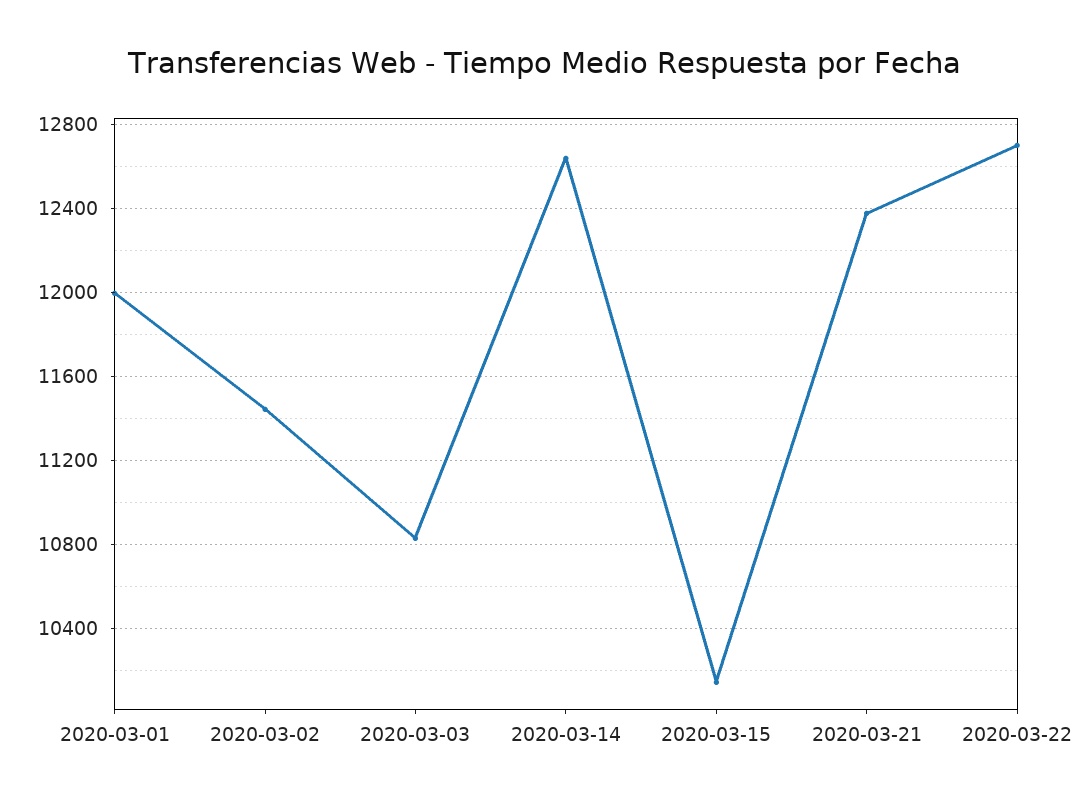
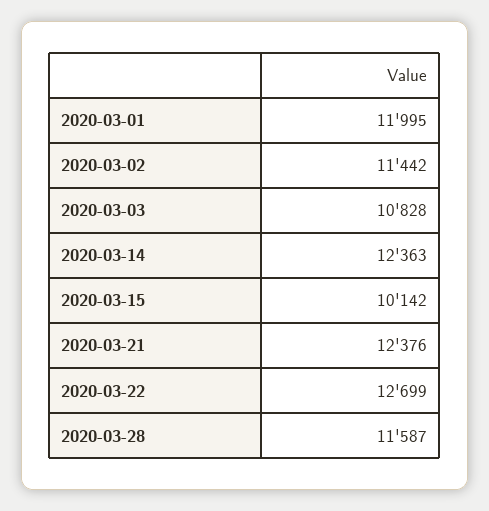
2020-03-14: 12650 -> 12363
2020-03-28: none -> 11587

